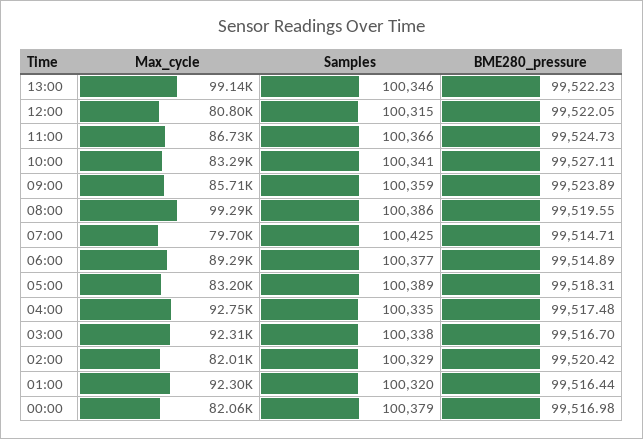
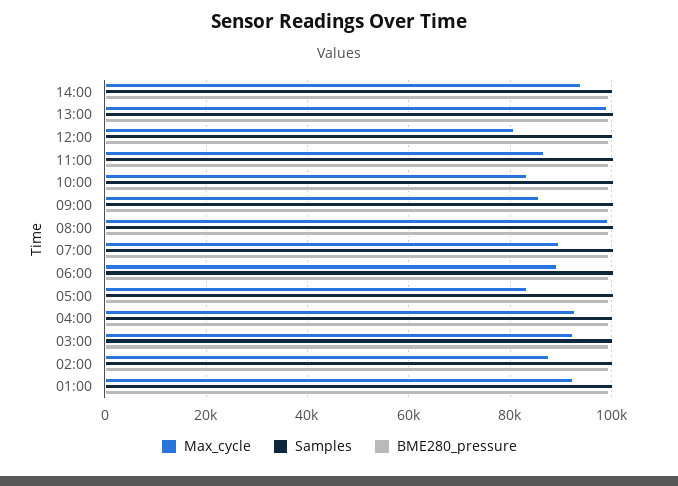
Max_cycle, 07:00: 79700 -> 90000
Max_cycle, 02:00: 82010 -> 88000
Max_cycle, 00:00: 82060 -> none
Samples, 00:00: 100379 -> none
BME280_pressure, 00:00: 99516.98 -> none
Max_cycle, 14:00: none -> 94000
Samples, 14:00: none -> 100000
BME280_pressure, 14:00: none -> 100000

